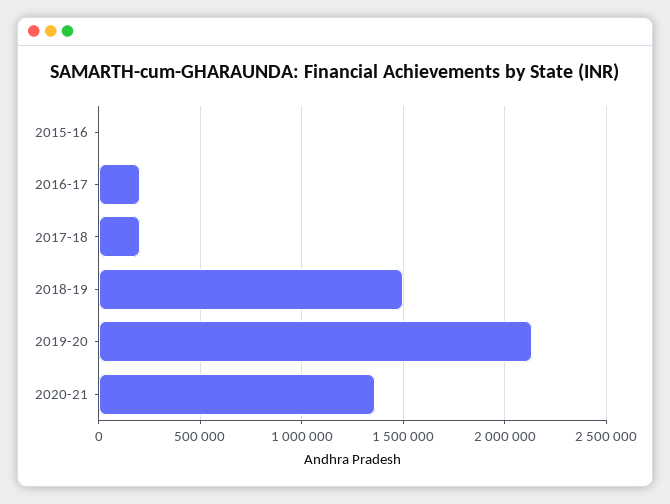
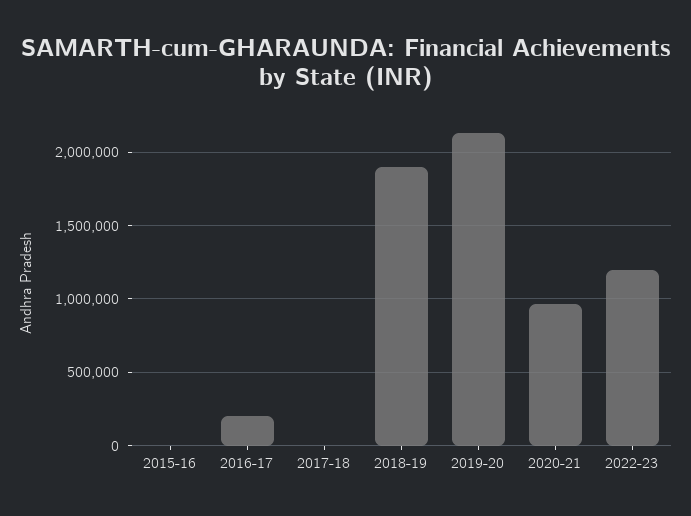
2017-18: 200000 -> 0
2018-19: 1500000 -> 1900000
2020-21: 1350000 -> 950000
2022-23: none -> 1200000

